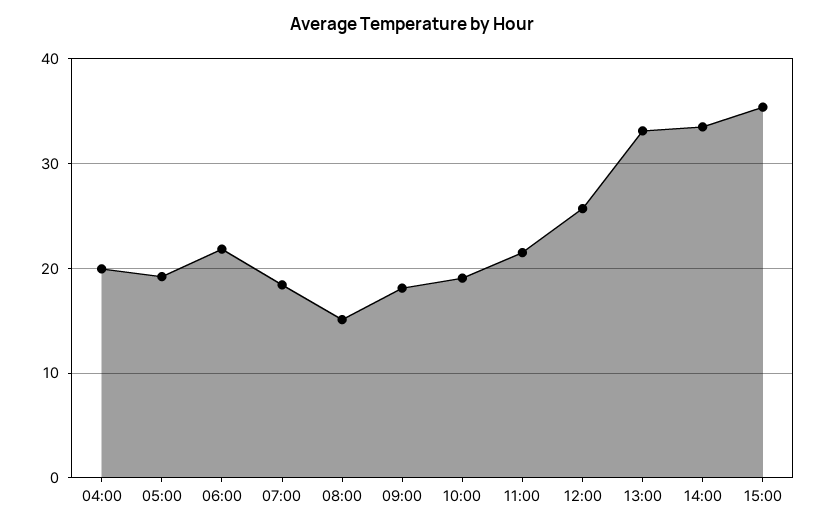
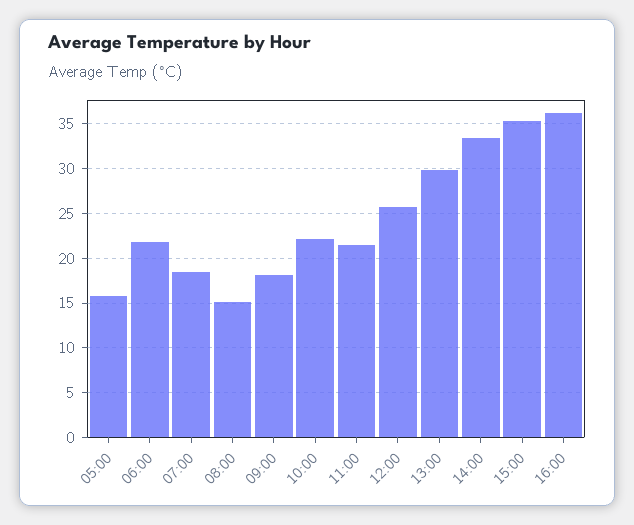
04:00: 20 -> none
05:00: 19 -> 16
10:00: 19 -> 22
13:00: 33 -> 30
16:00: none -> 36

